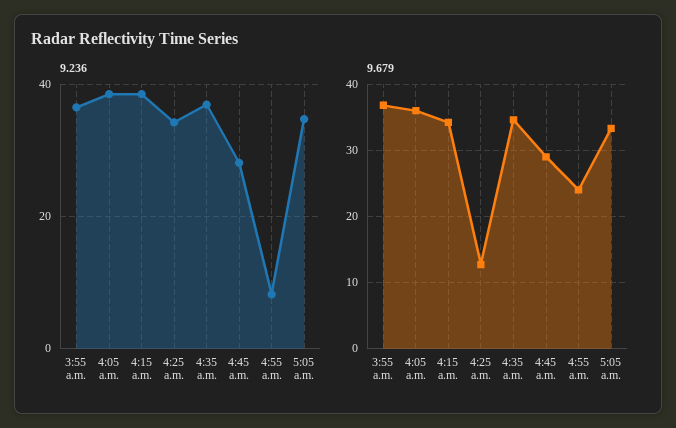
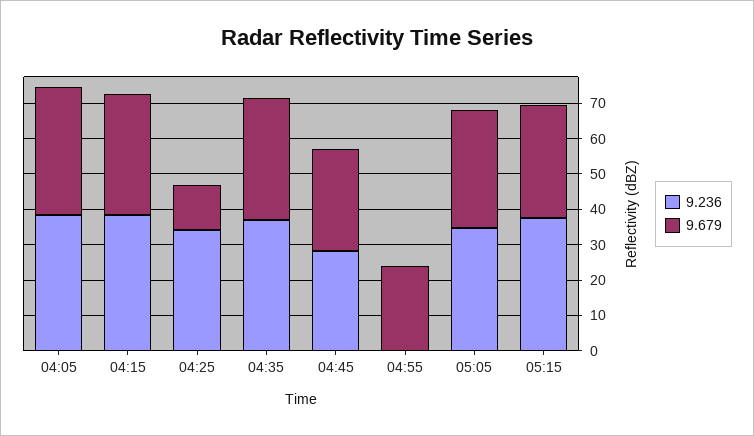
9.236, 3:55 a.m.: 36 -> none
9.236, 4:55 a.m.: 8 -> 0
9.679, 3:55 a.m.: 37 -> none
9.236, 05:15: none -> 37.5
9.679, 05:15: none -> 32.5

